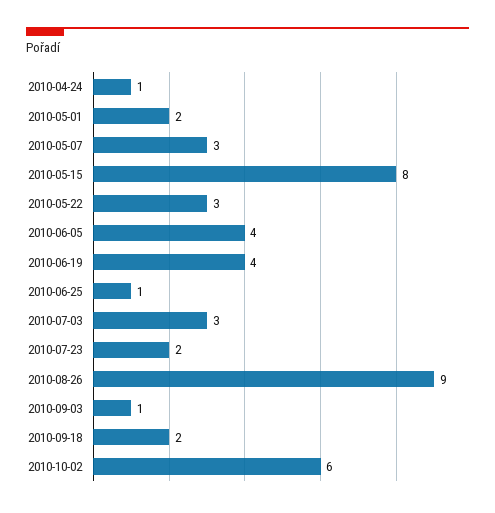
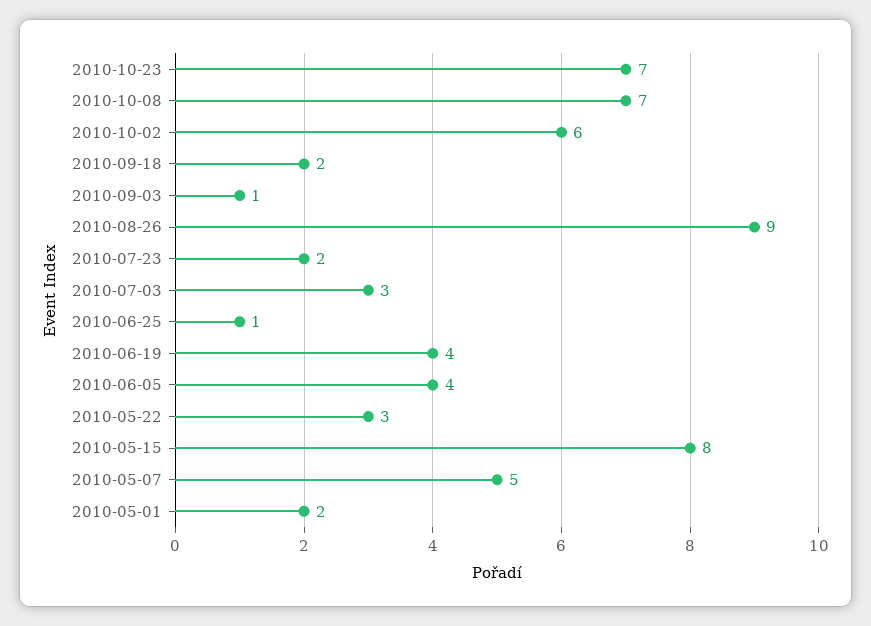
2010-04-24: 1 -> none
2010-05-07: 3 -> 5
2010-10-23: none -> 7
2010-10-08: none -> 7

